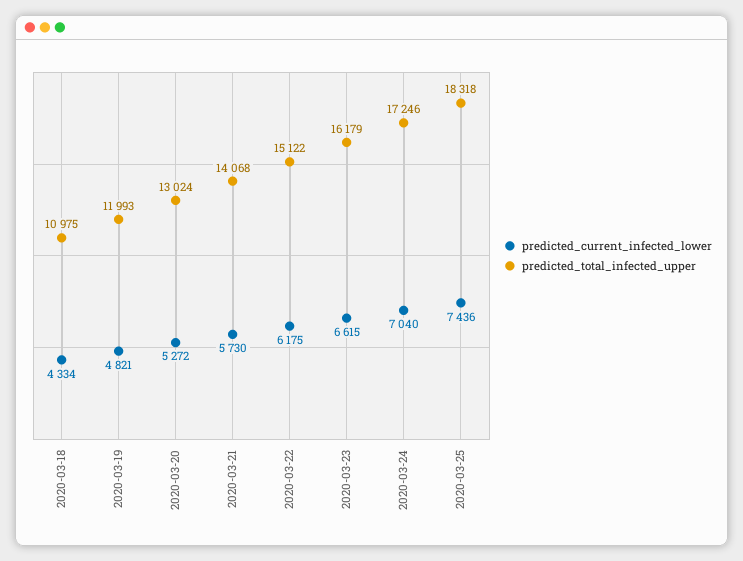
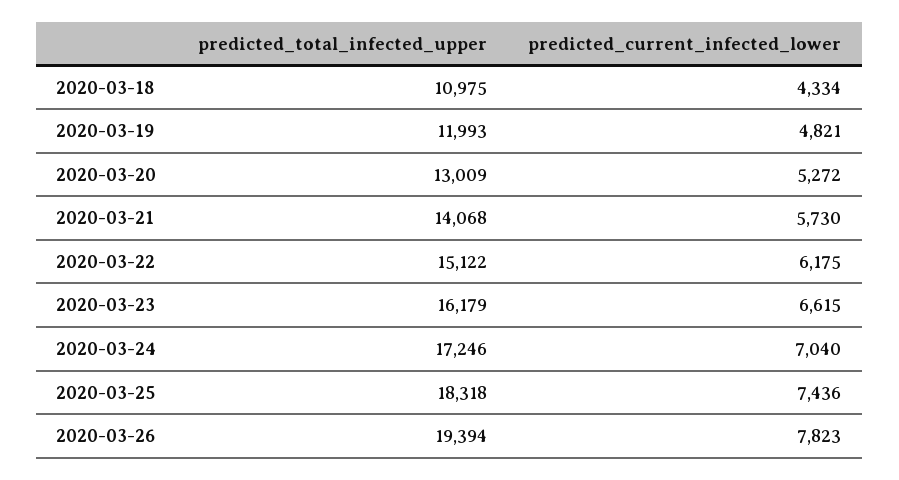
predicted_total_infected_upper, 2020-03-20: 13024 -> 13009
predicted_total_infected_upper, 2020-03-26: none -> 19394
predicted_current_infected_lower, 2020-03-26: none -> 7823

